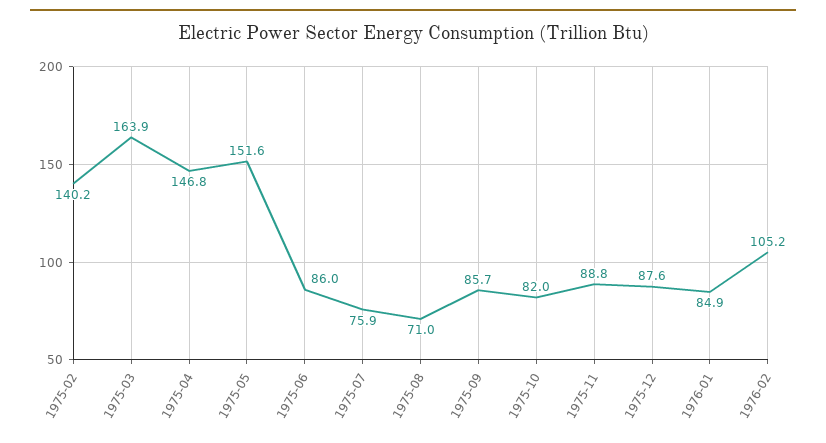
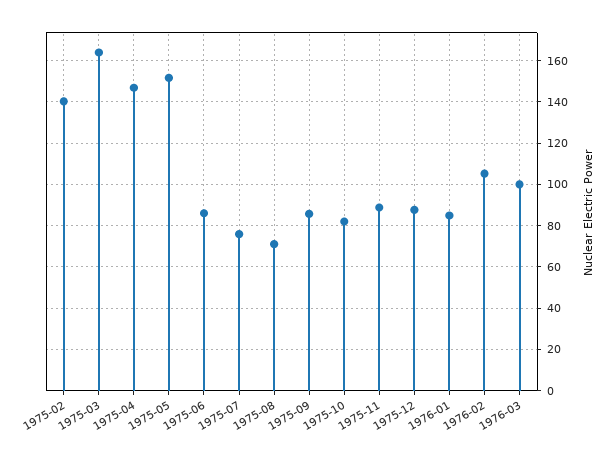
1976-03: none -> 100

